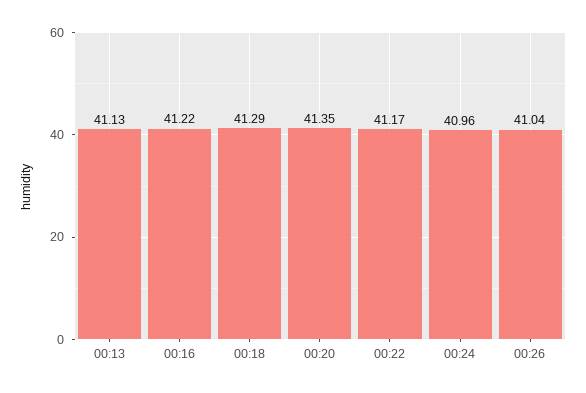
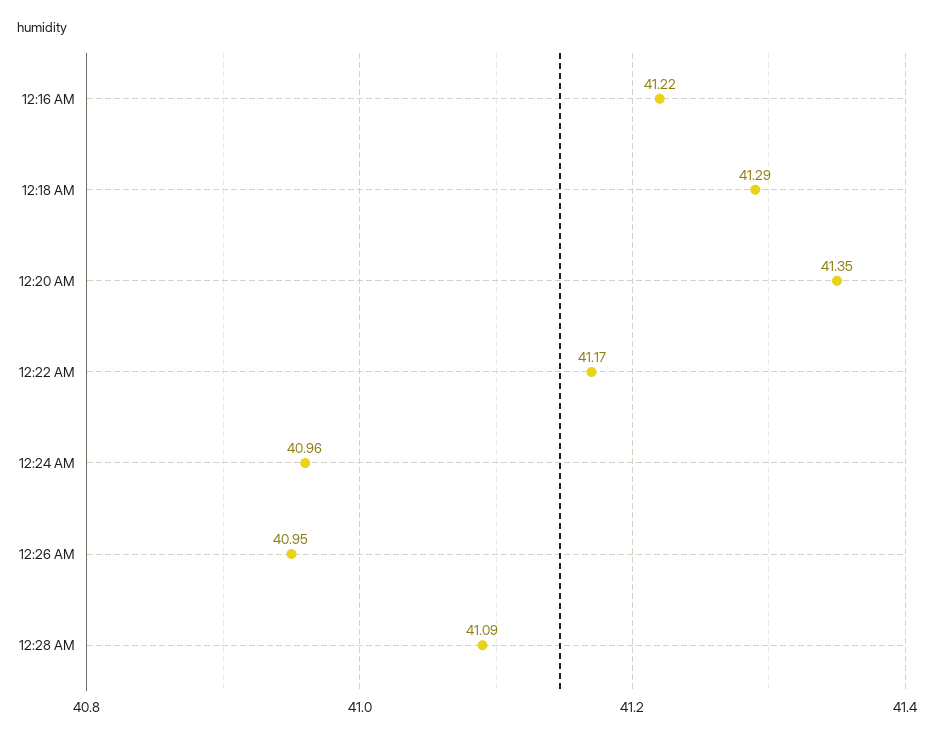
00:13: 41.13 -> none
00:26: 41.04 -> 40.95
12:28 AM: none -> 41.09

